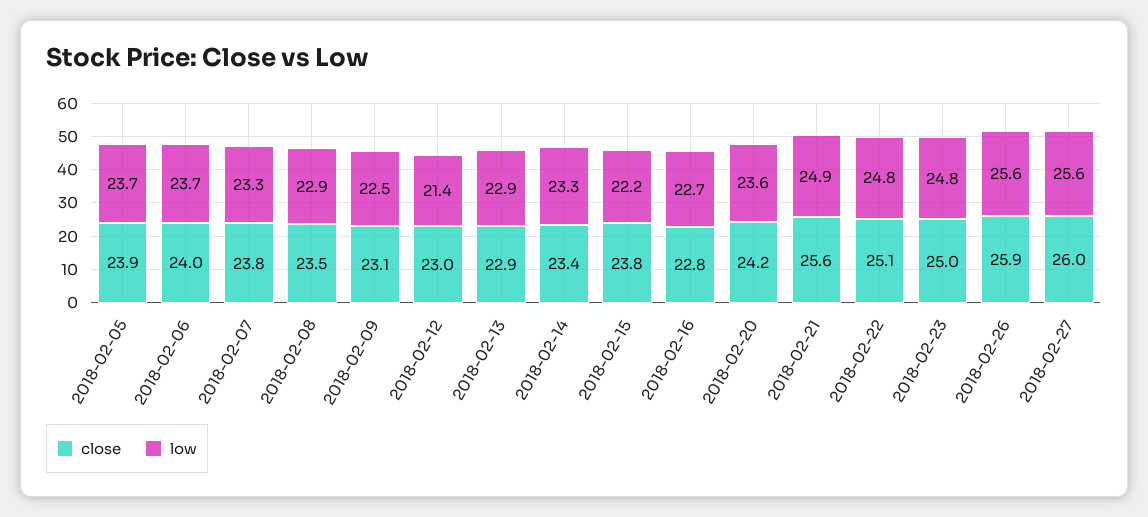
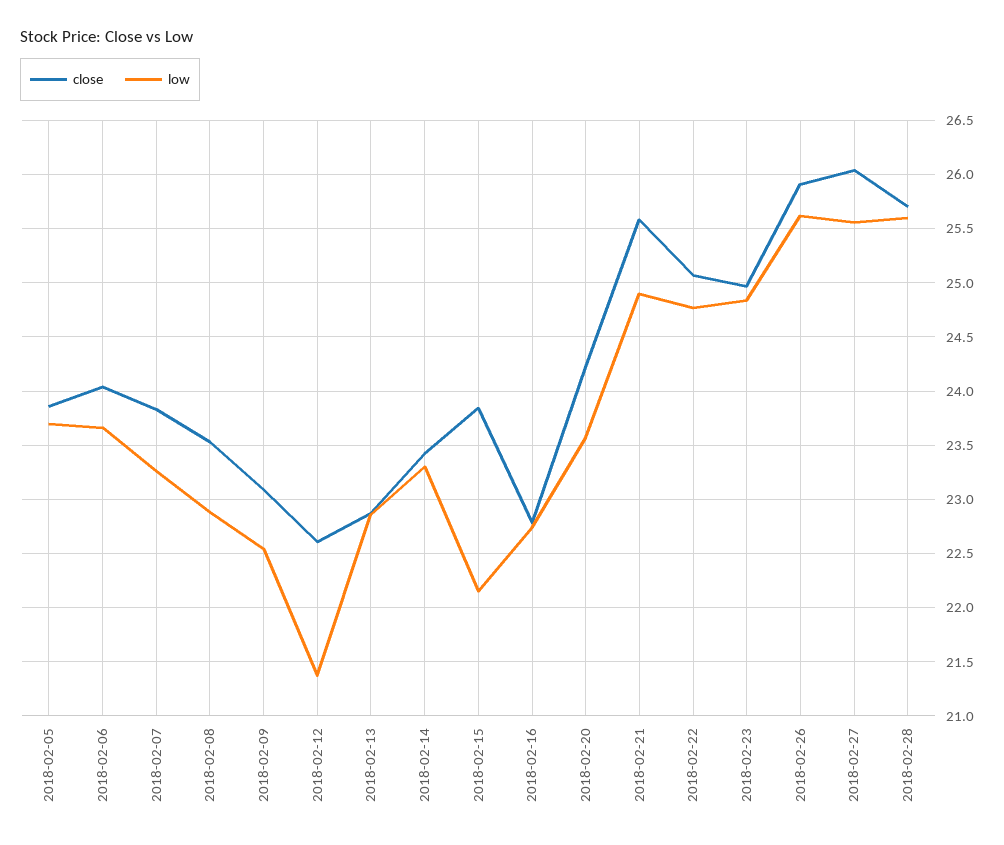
close, 2018-02-12: 23 -> 22.6
close, 2018-02-28: none -> 25.7
low, 2018-02-28: none -> 25.6

